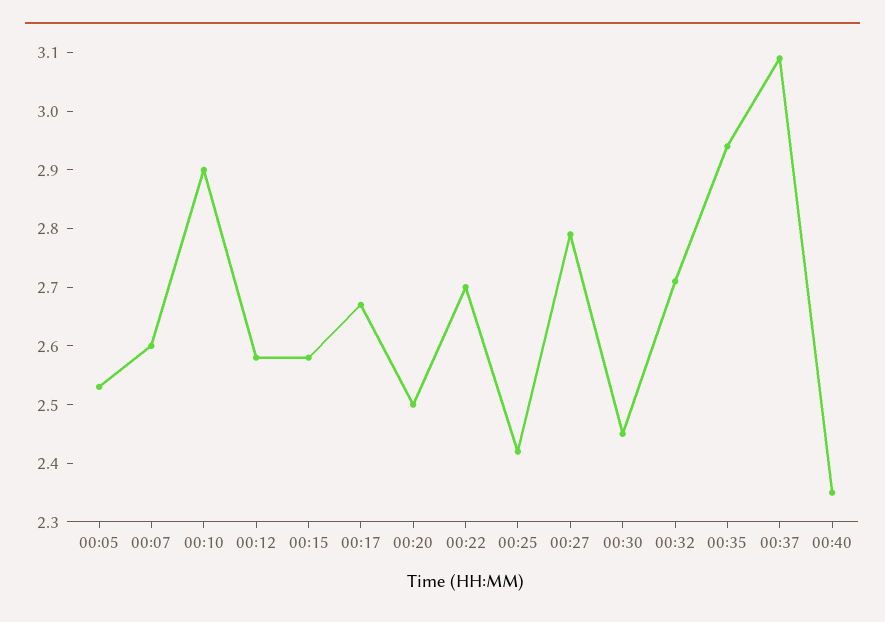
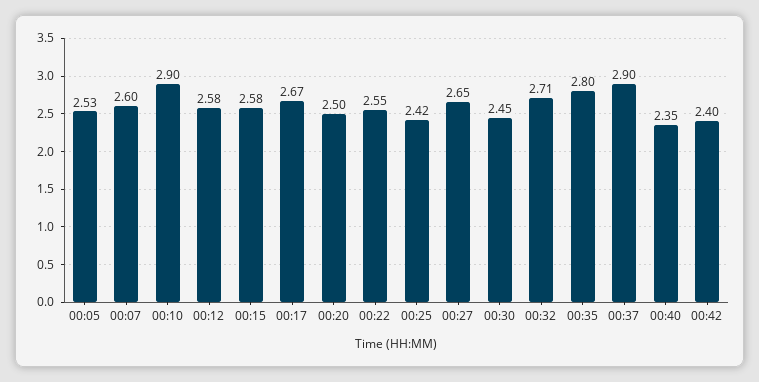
00:22: 2.7 -> 2.55
00:27: 2.8 -> 2.65
00:35: 2.95 -> 2.8
00:37: 3.1 -> 2.9
00:42: none -> 2.4

